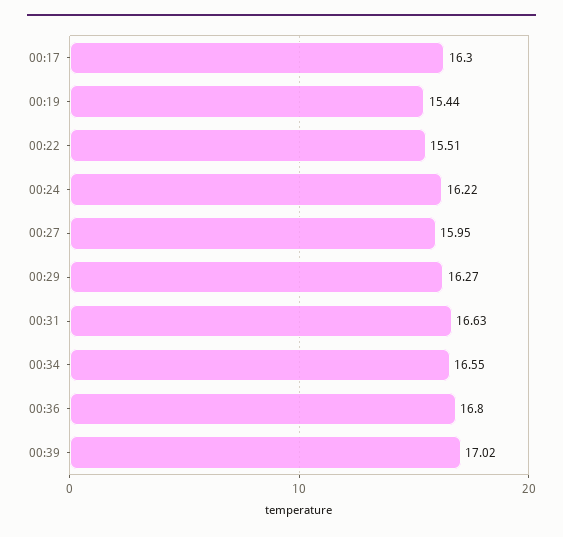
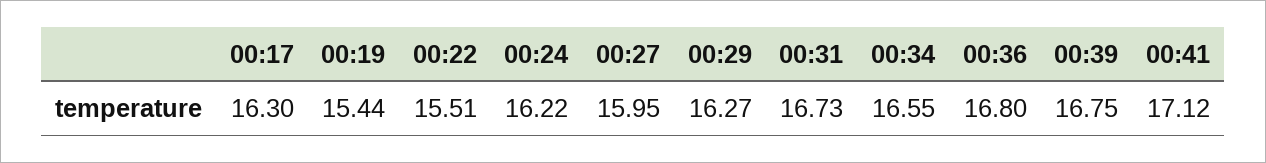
00:31: 16.63 -> 16.73
00:39: 17.02 -> 16.75
00:41: none -> 17.12

